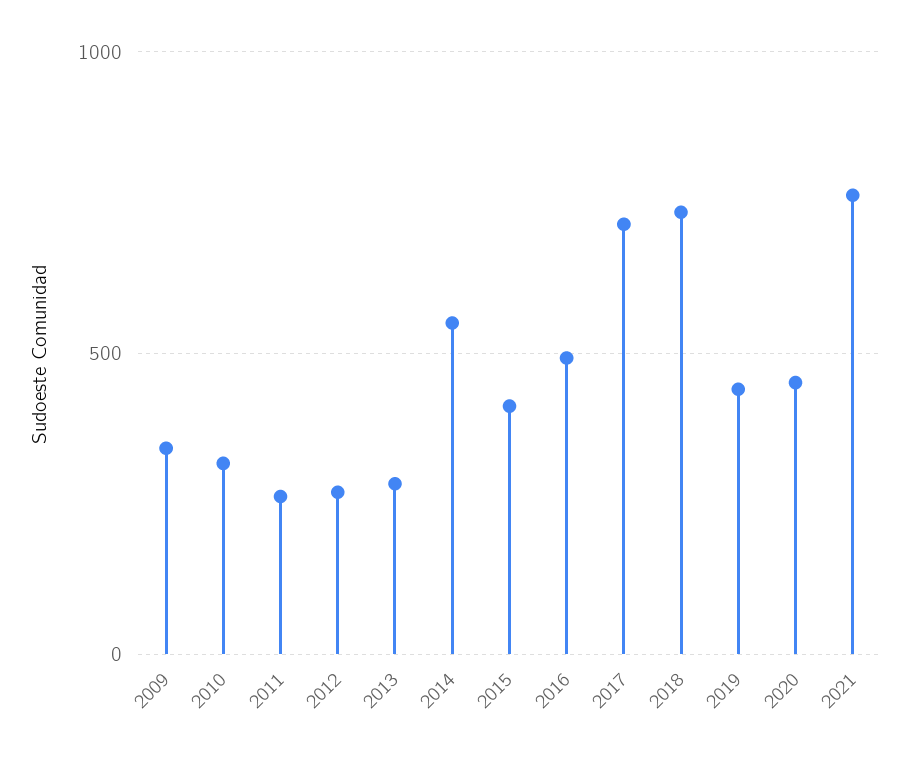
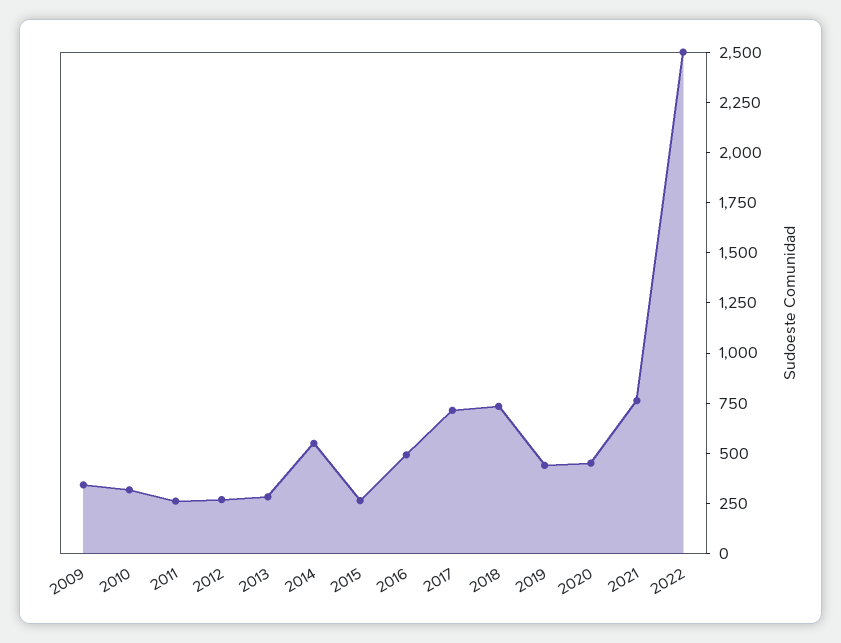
2015: 400 -> 250
2022: none -> 2500

